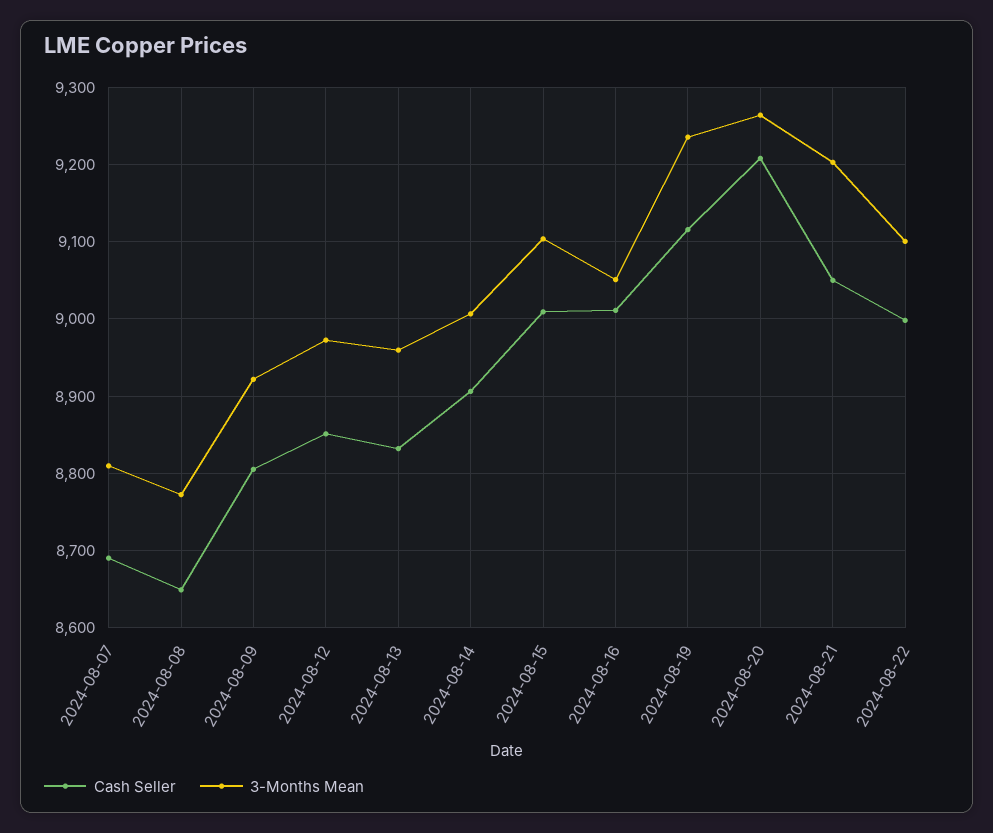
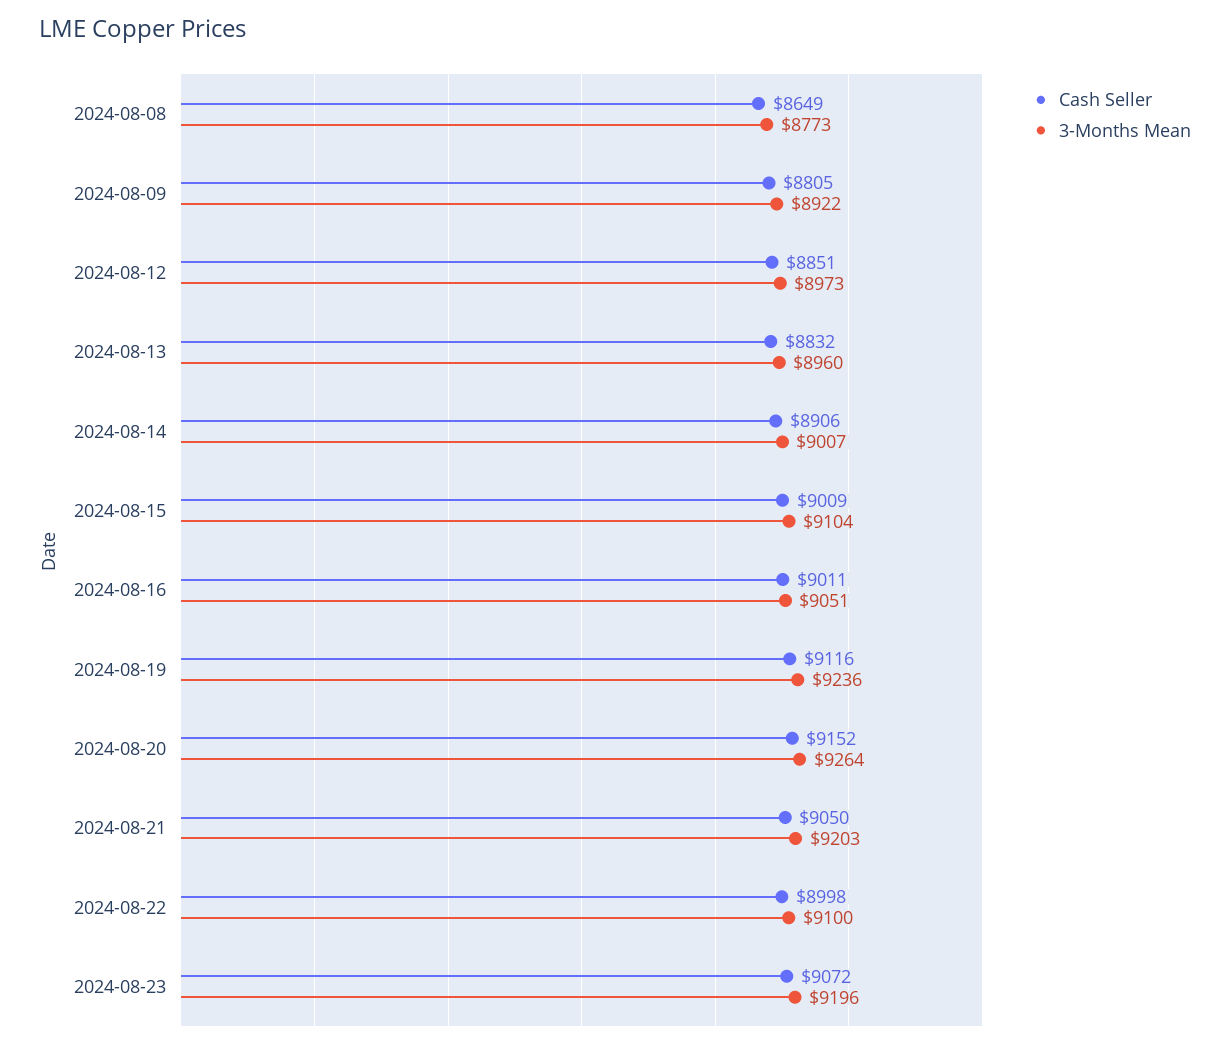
Cash Seller, 2024-08-07: 8690 -> none
3-Months Mean, 2024-08-07: 8810 -> none
Cash Seller, 2024-08-20: 9210 -> 9152
Cash Seller, 2024-08-23: none -> 9072
3-Months Mean, 2024-08-23: none -> 9196

